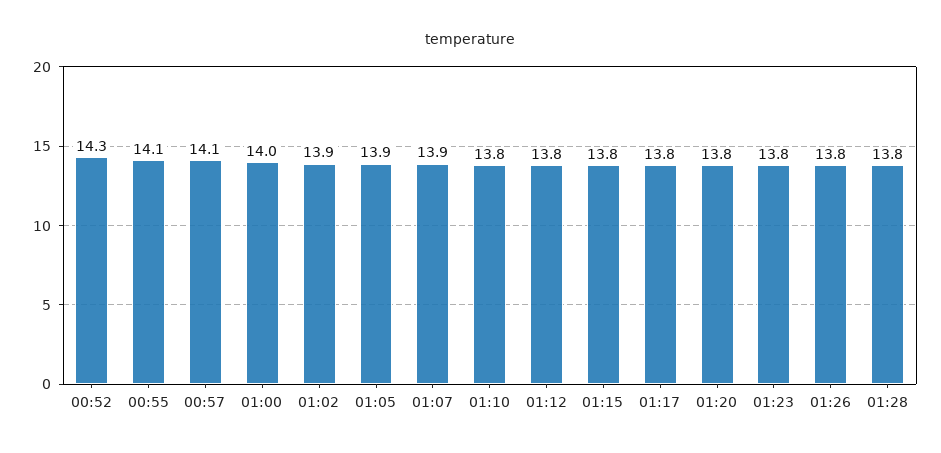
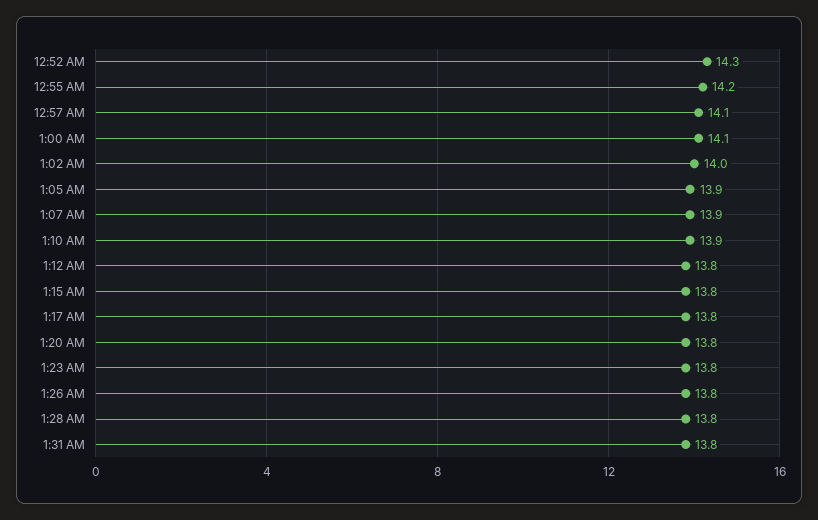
00:55: 14.1 -> 14.2
01:00: 14 -> 14.1
01:02: 13.9 -> 14
01:10: 13.8 -> 13.9
1:31 AM: none -> 13.8

